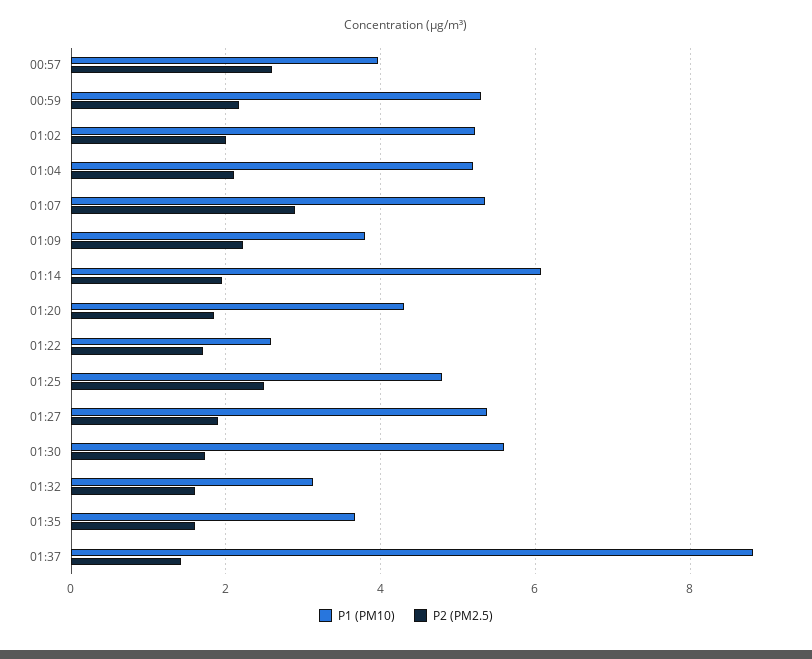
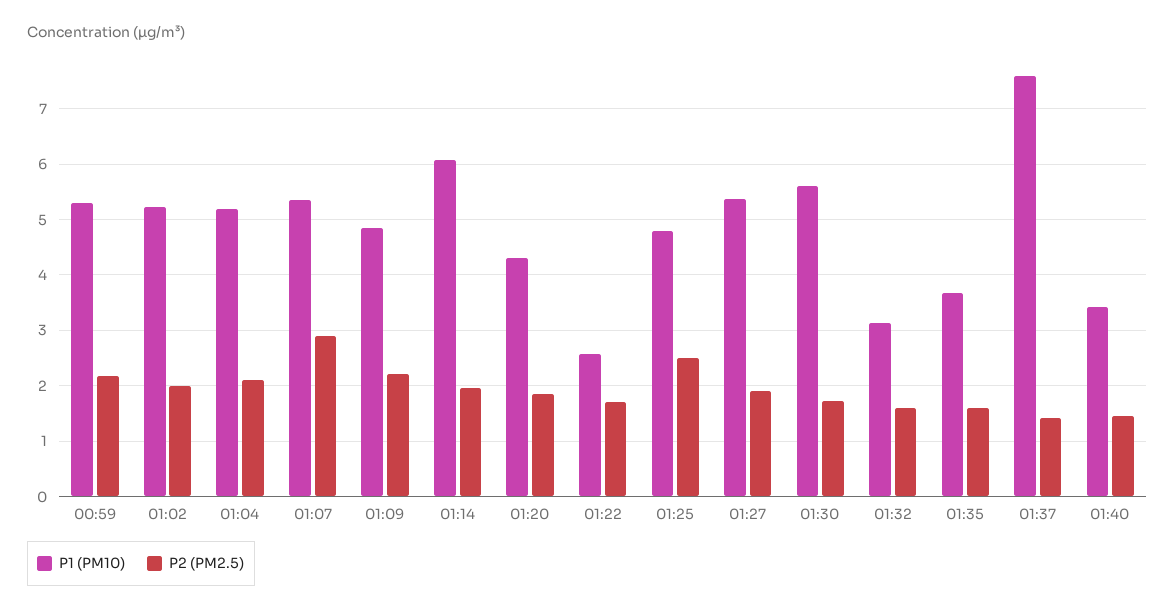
P1 (PM10), 00:57: 4 -> none
P2 (PM2.5), 00:57: 2.6 -> none
P1 (PM10), 01:09: 3.8 -> 4.8
P1 (PM10), 01:37: 8.8 -> 7.6
P1 (PM10), 01:40: none -> 3.4
P2 (PM2.5), 01:40: none -> 1.4

